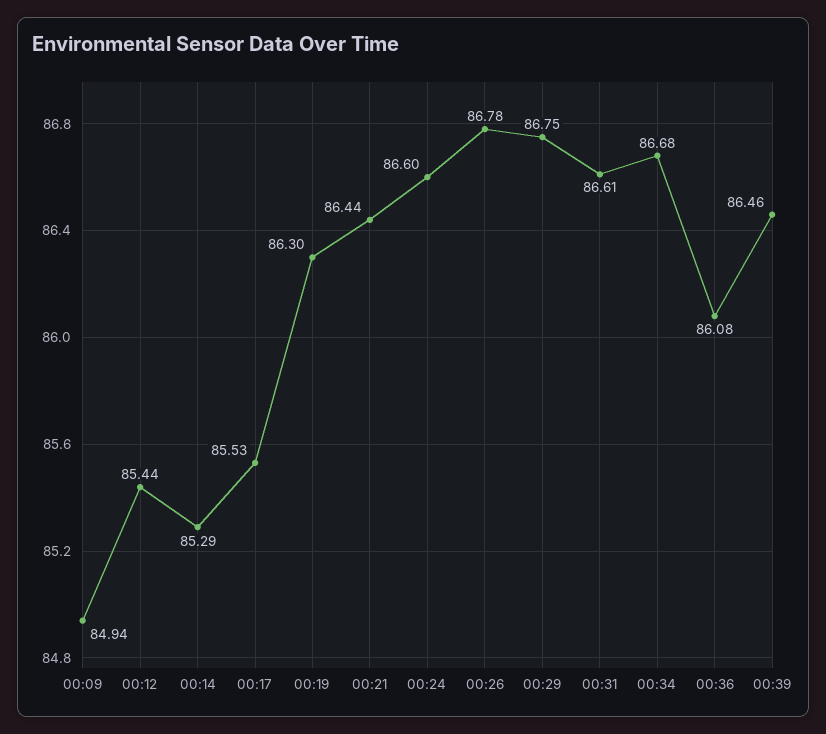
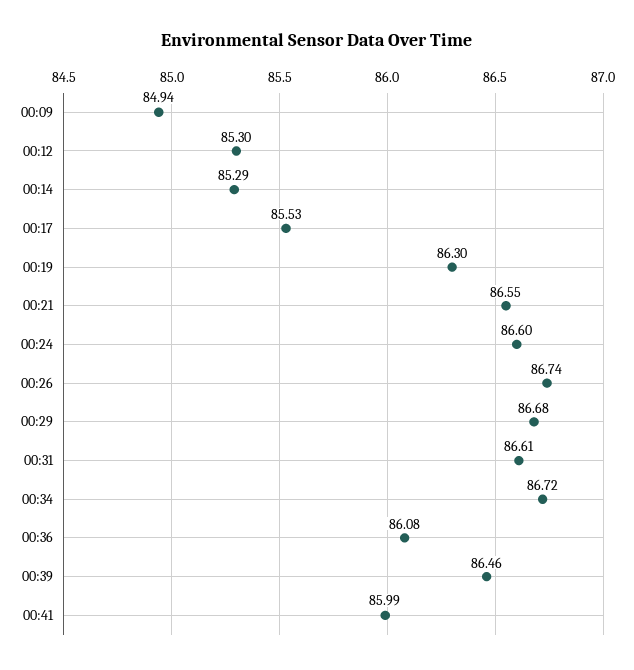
00:12: 85.44 -> 85.3
00:21: 86.44 -> 86.55
00:26: 86.78 -> 86.74
00:29: 86.75 -> 86.68
00:34: 86.68 -> 86.72
00:41: none -> 85.99

